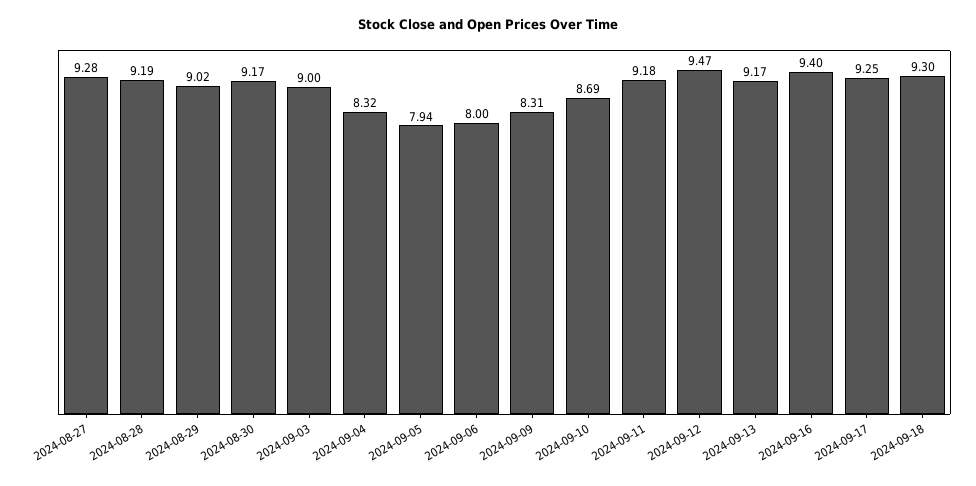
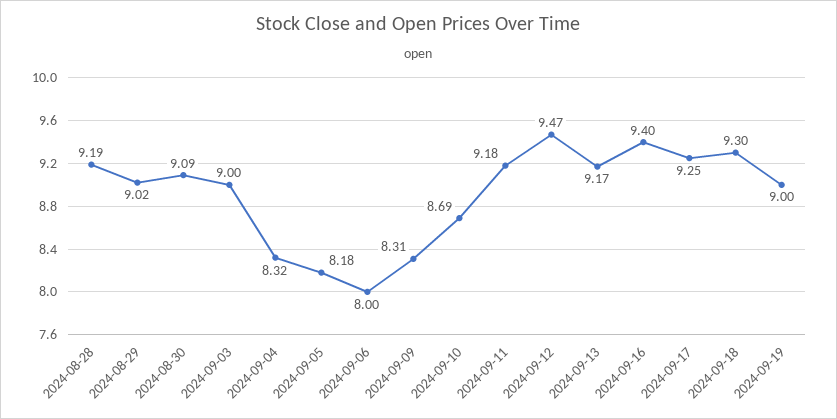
2024-08-27: 9.28 -> none
2024-08-30: 9.17 -> 9.09
2024-09-05: 7.94 -> 8.18
2024-09-19: none -> 9

